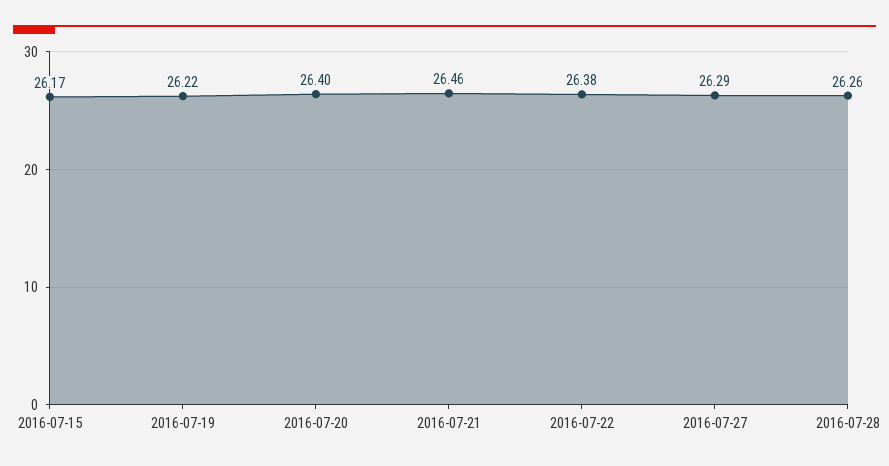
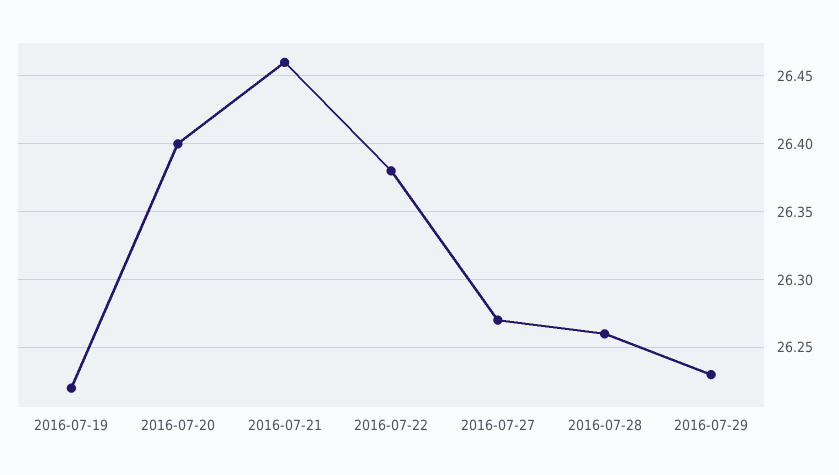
2016-07-15: 26.17 -> none
2016-07-27: 26.29 -> 26.27
2016-07-29: none -> 26.23

